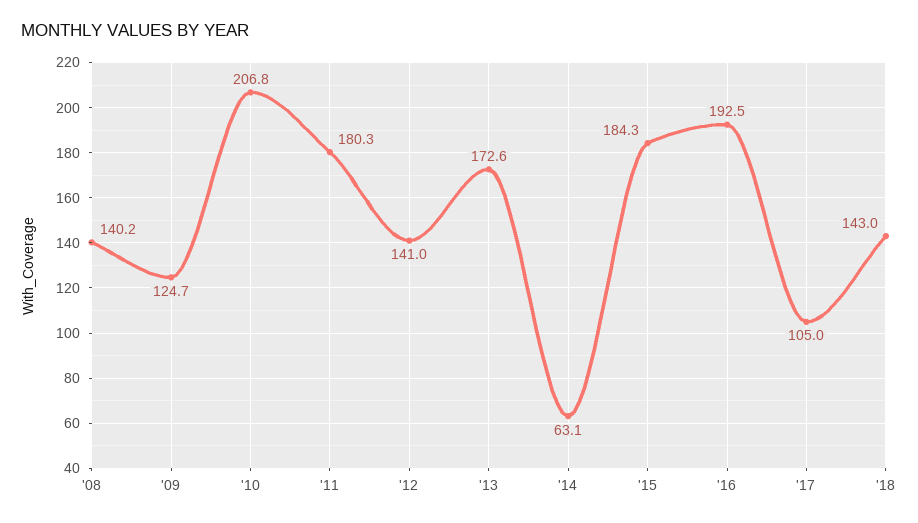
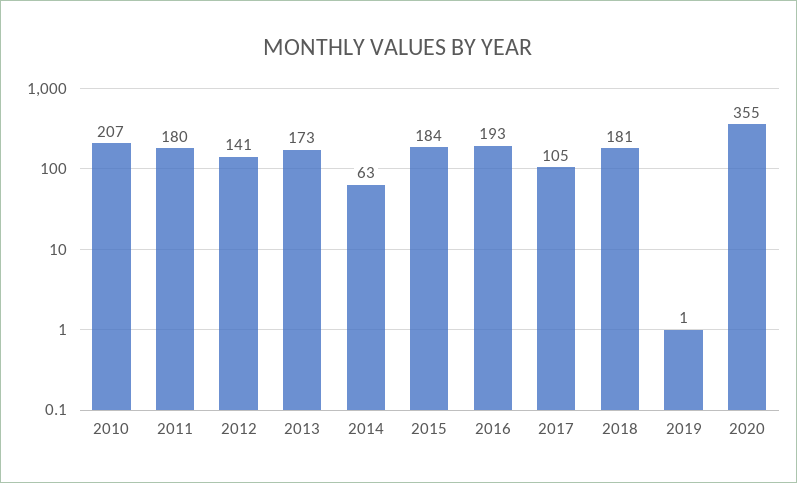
'08: 140.2 -> none
'09: 124.7 -> none
'18: 143 -> 181
2019: none -> 1
2020: none -> 355

